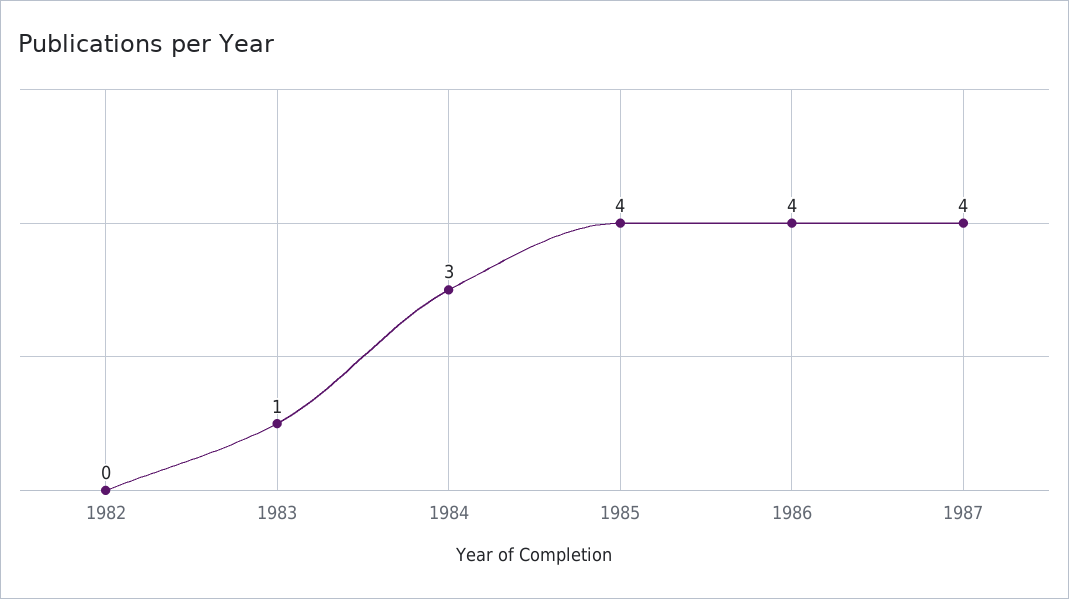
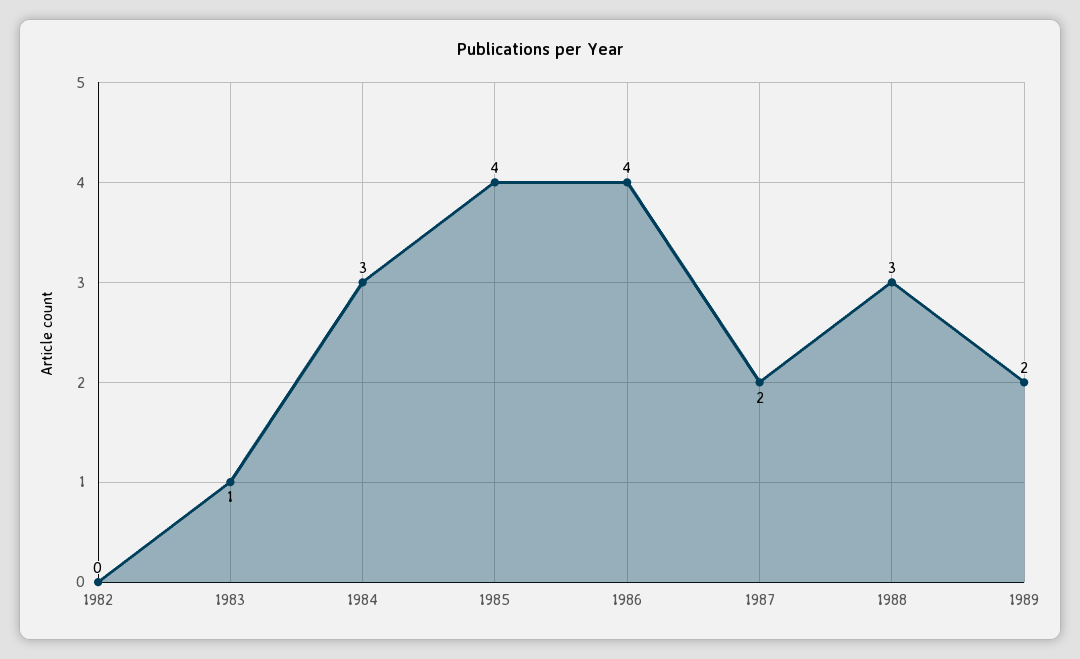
1987: 4 -> 2
1988: none -> 3
1989: none -> 2

